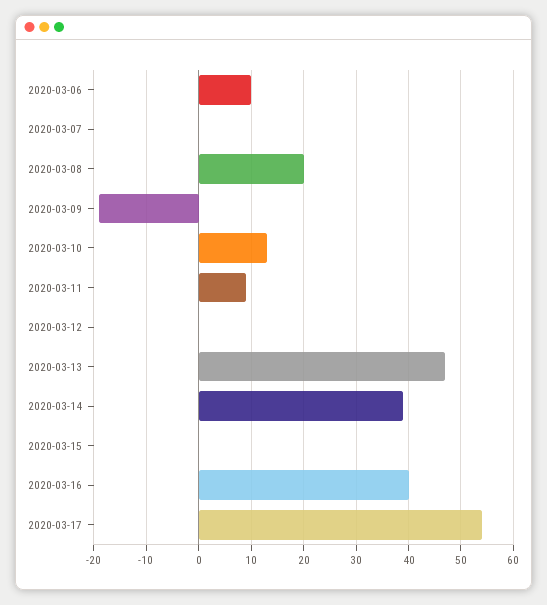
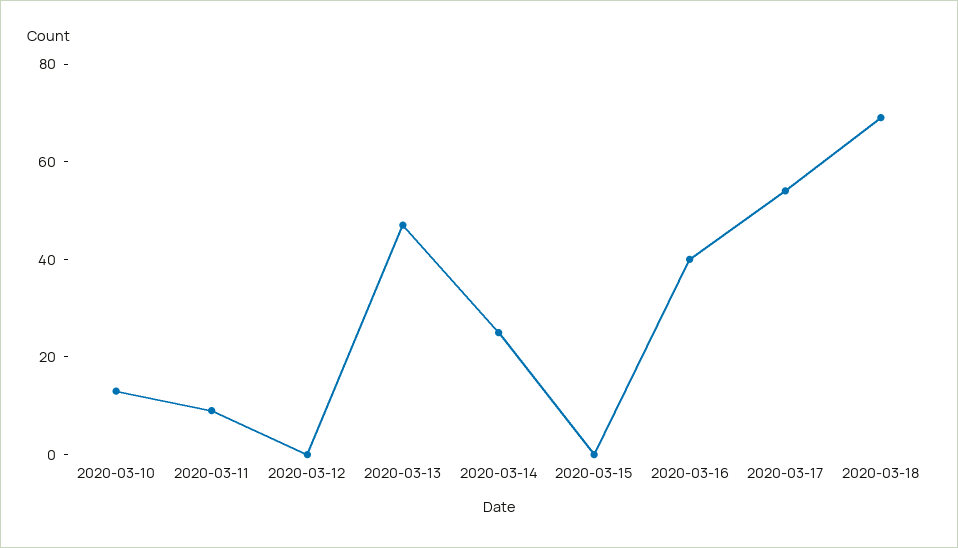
2020-03-06: 10 -> none
2020-03-07: 0 -> none
2020-03-08: 20 -> none
2020-03-09: -20 -> none
2020-03-14: 40 -> 25
2020-03-18: none -> 70

